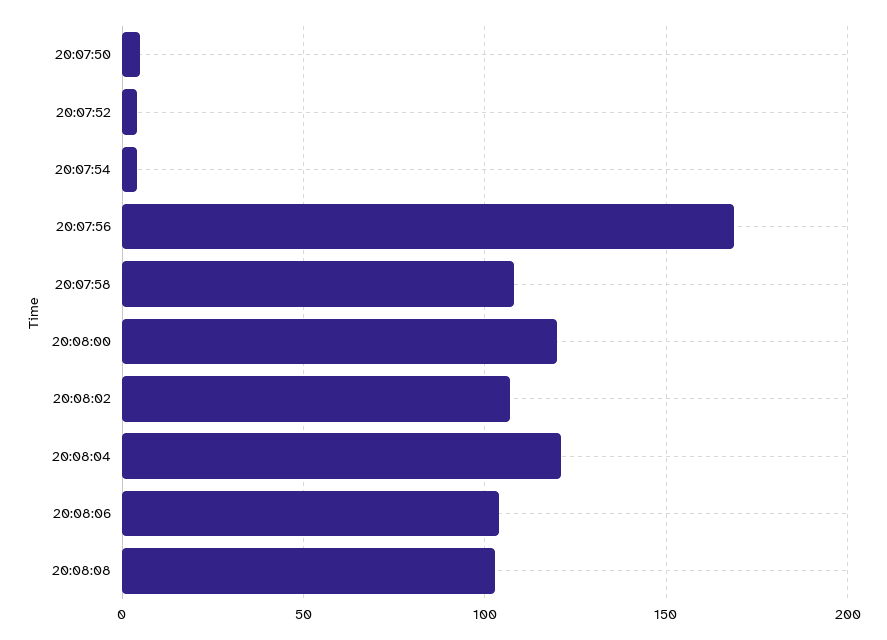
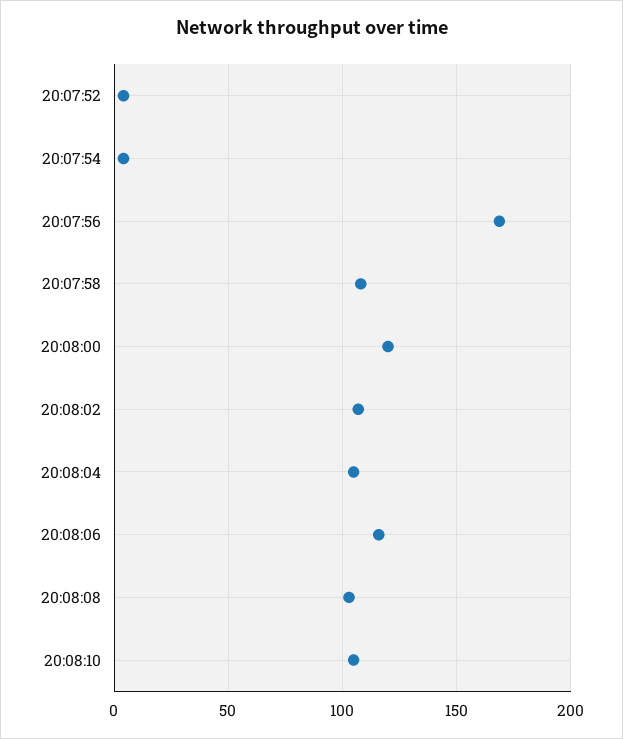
20:07:50: 5 -> none
20:08:04: 120 -> 105
20:08:06: 105 -> 115
20:08:10: none -> 105

